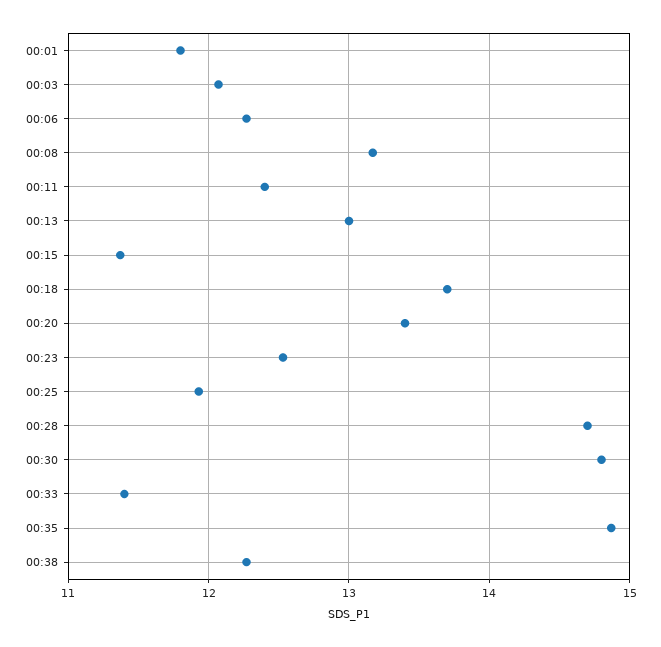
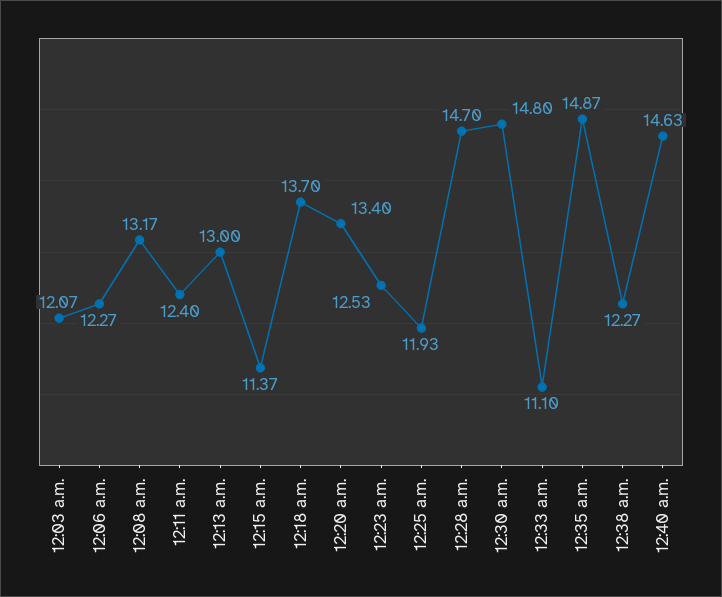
00:01: 11.8 -> none
00:33: 11.4 -> 11.1
12:40 a.m.: none -> 14.63

